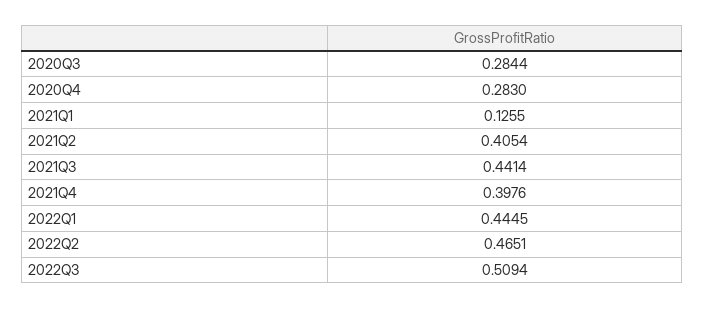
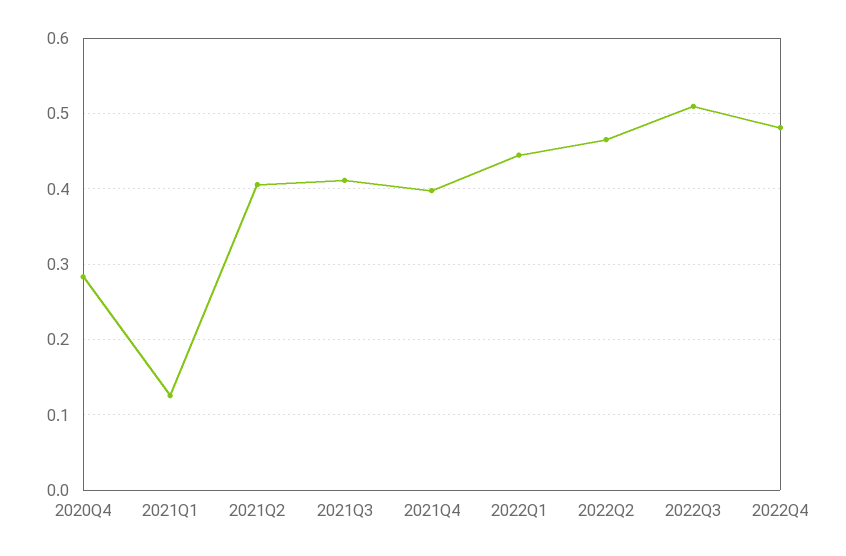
2020Q3: 0.2844 -> none
2021Q3: 0.4414 -> 0.41
2022Q4: none -> 0.48

